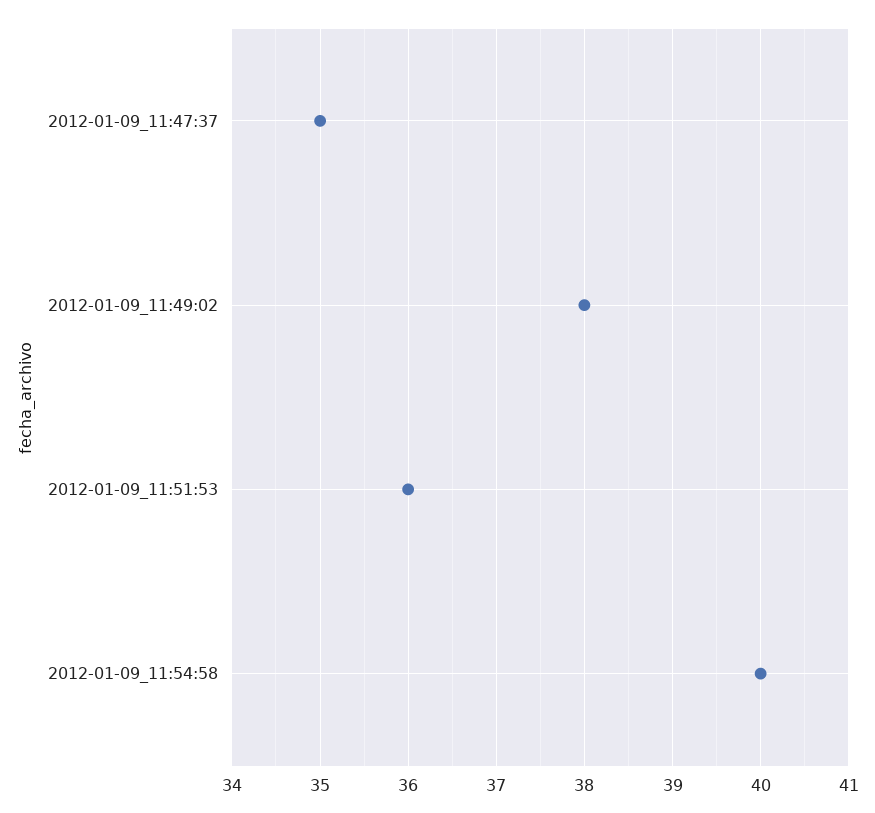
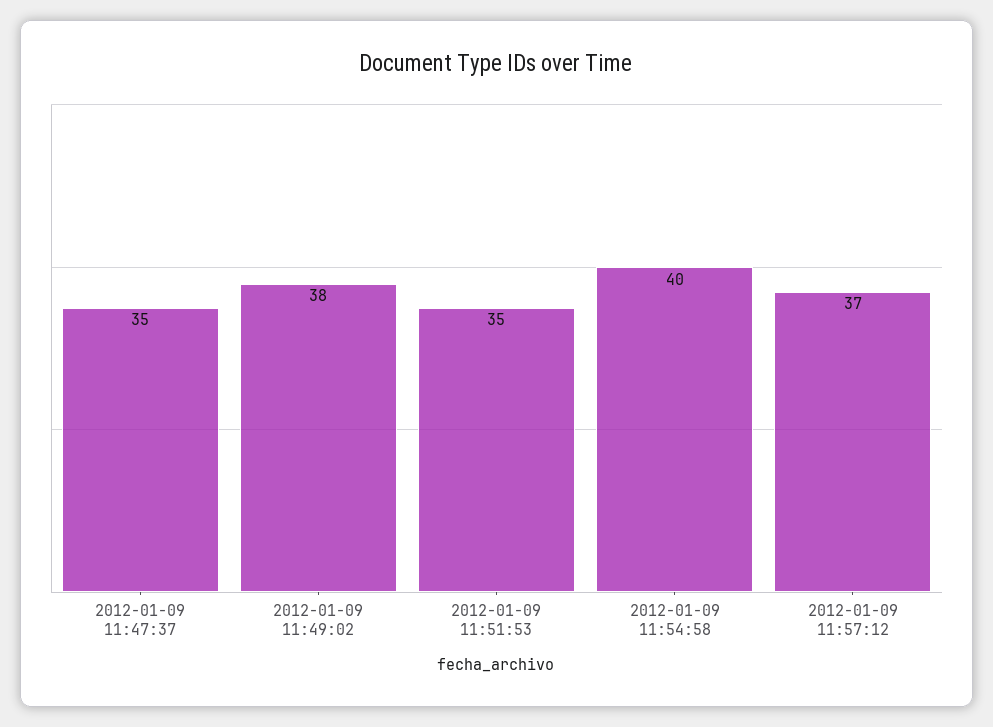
2012-01-09_11:51:53: 36 -> 35
2012-01-09 11:57:12: none -> 37

